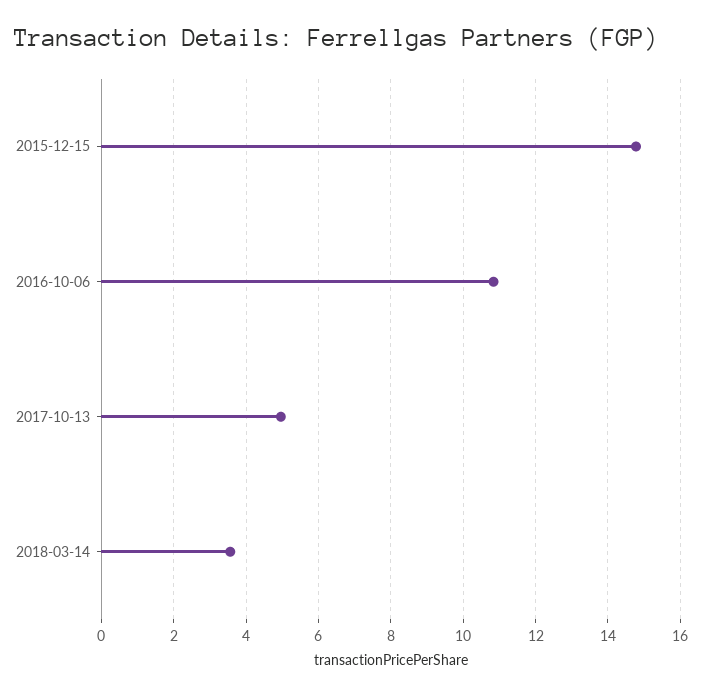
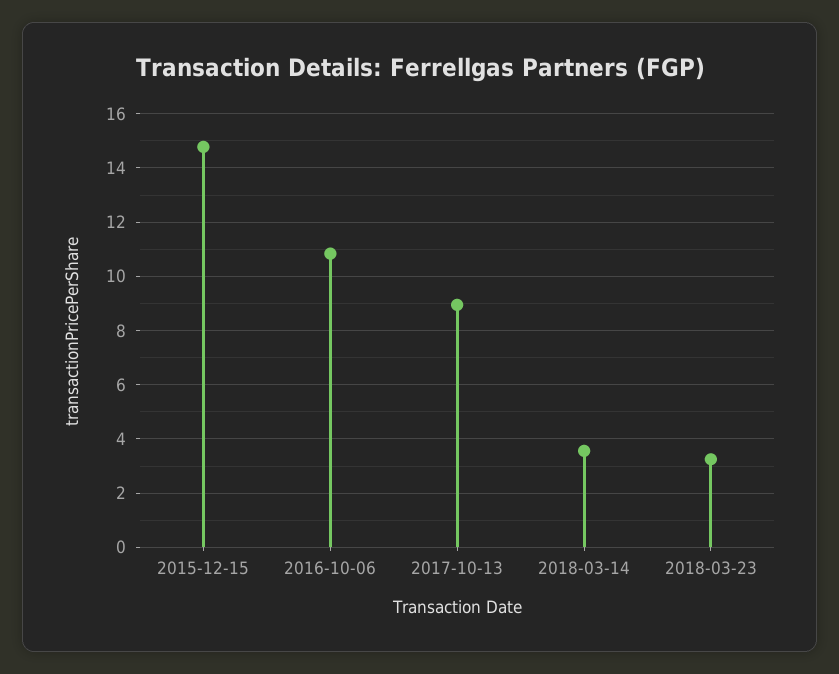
2017-10-13: 5 -> 9
2018-03-23: none -> 3.25

